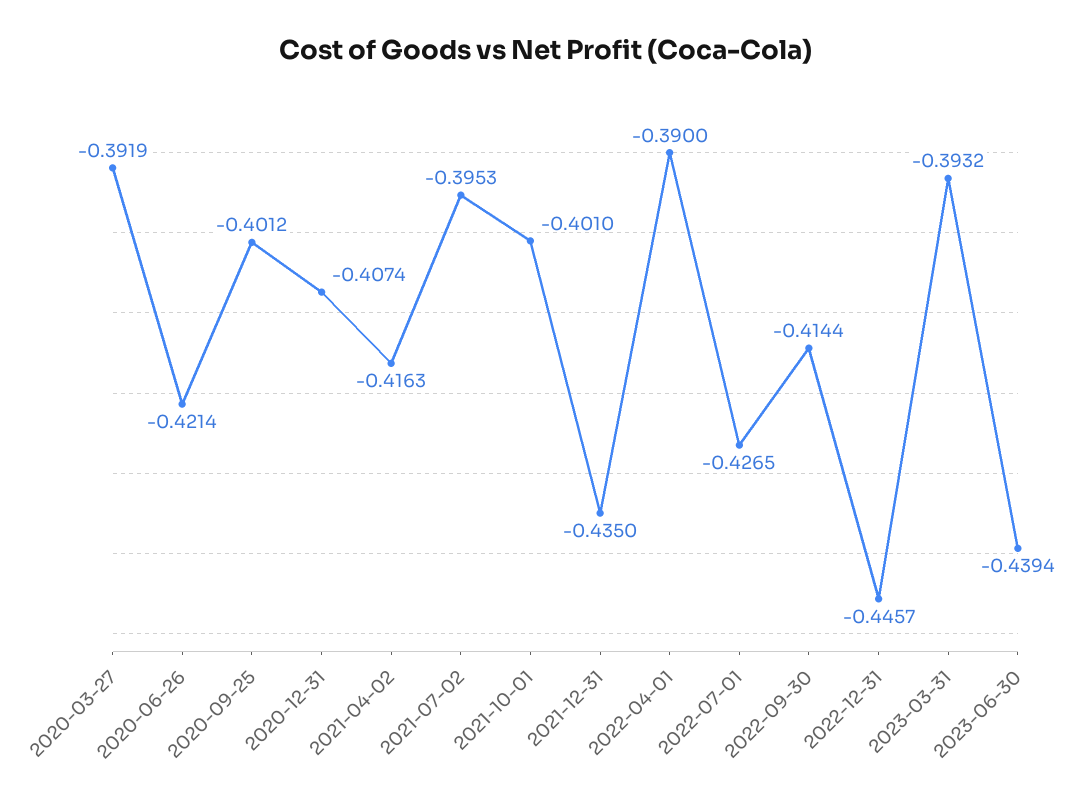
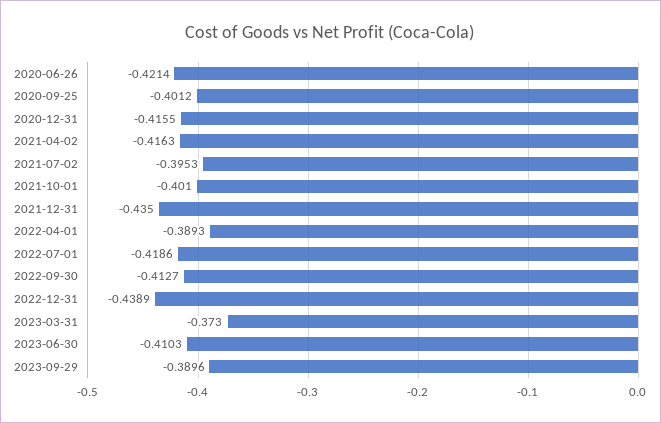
2020-03-27: -0.3919 -> none
2020-12-31: -0.4074 -> -0.4155
2022-04-01: -0.39 -> -0.3893
2022-07-01: -0.4265 -> -0.4186
2022-09-30: -0.4144 -> -0.4127
2022-12-31: -0.4457 -> -0.4389
2023-03-31: -0.3932 -> -0.373
2023-06-30: -0.4394 -> -0.4103
2023-09-29: none -> -0.3896

